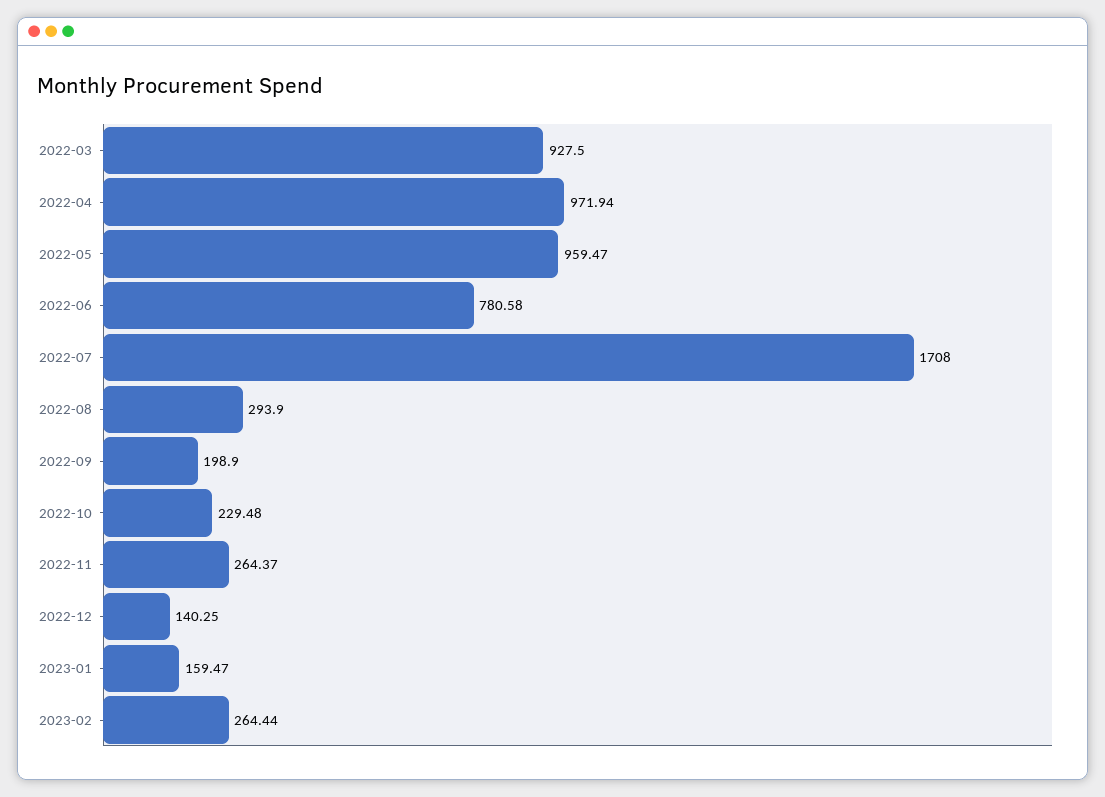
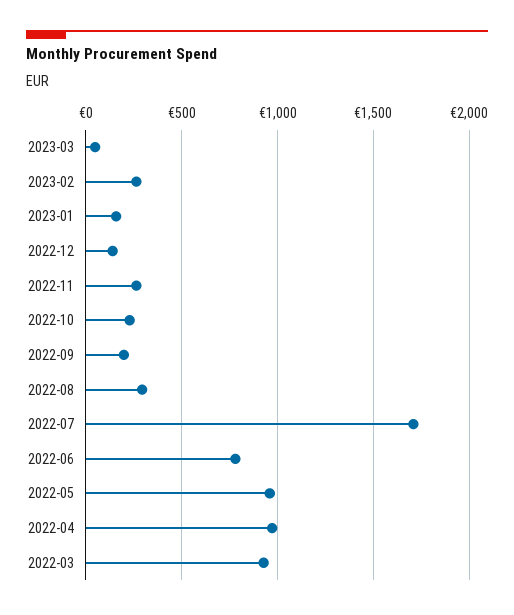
2023-03: none -> 50

